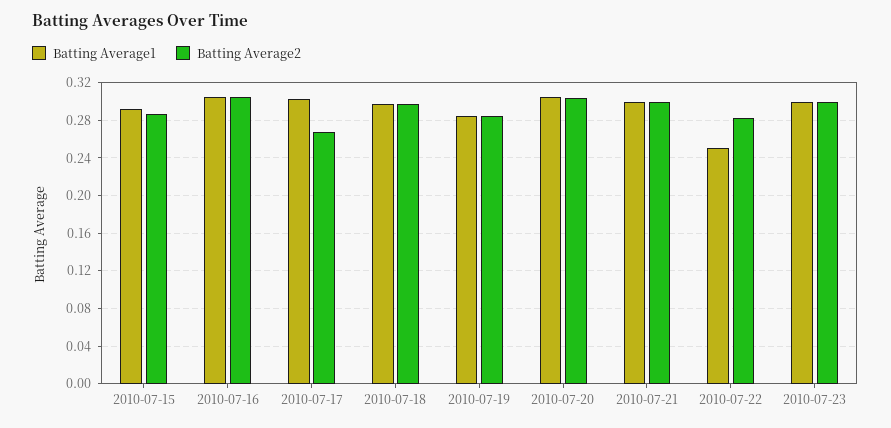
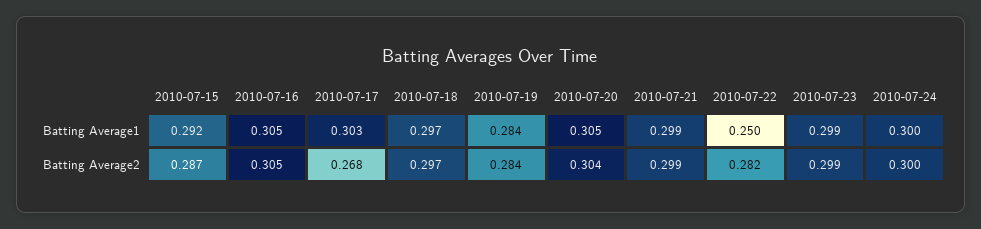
Batting Average1, 2010-07-24: none -> 0.3
Batting Average2, 2010-07-24: none -> 0.3

